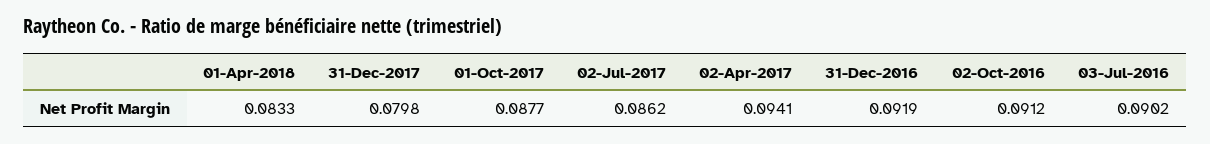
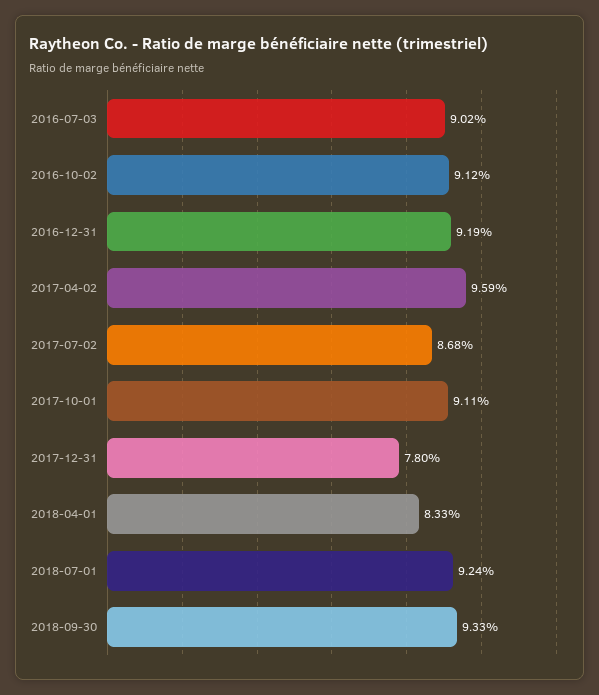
31-Dec-2017: 0.0798 -> 0.078
01-Oct-2017: 0.0877 -> 0.0911
02-Jul-2017: 0.0862 -> 0.0868
02-Apr-2017: 0.0941 -> 0.0959
2018-07-01: none -> 0.0924
2018-09-30: none -> 0.0933

